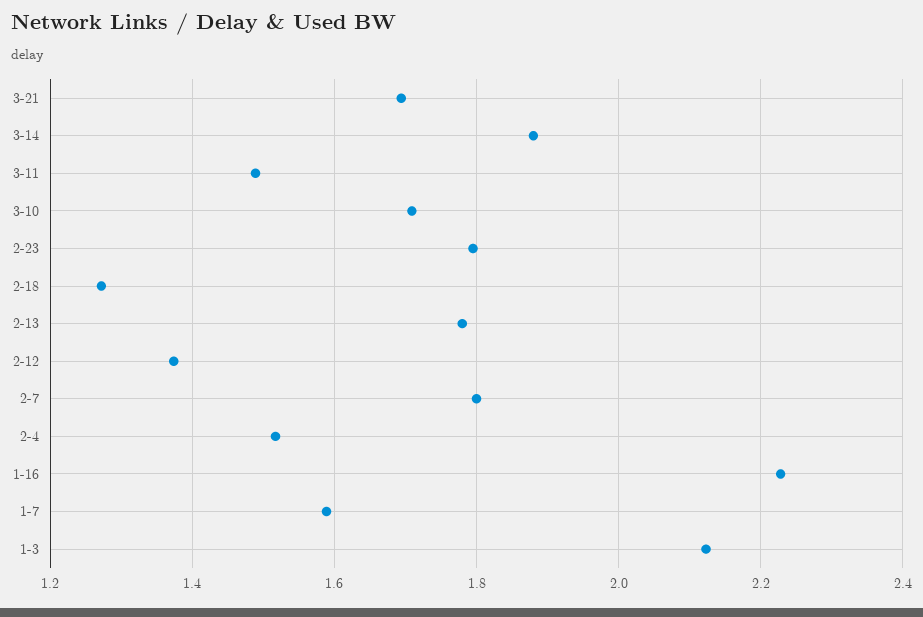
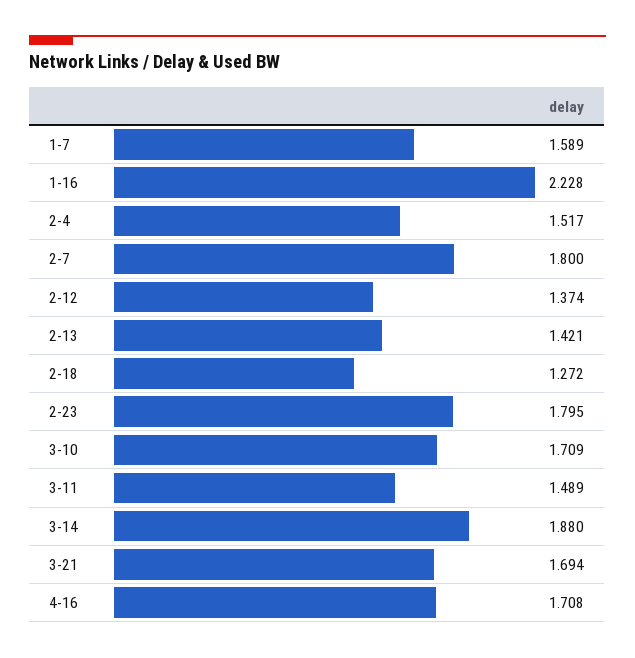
2-13: 1.78 -> 1.421
1-3: 2.12 -> none
4-16: none -> 1.708

